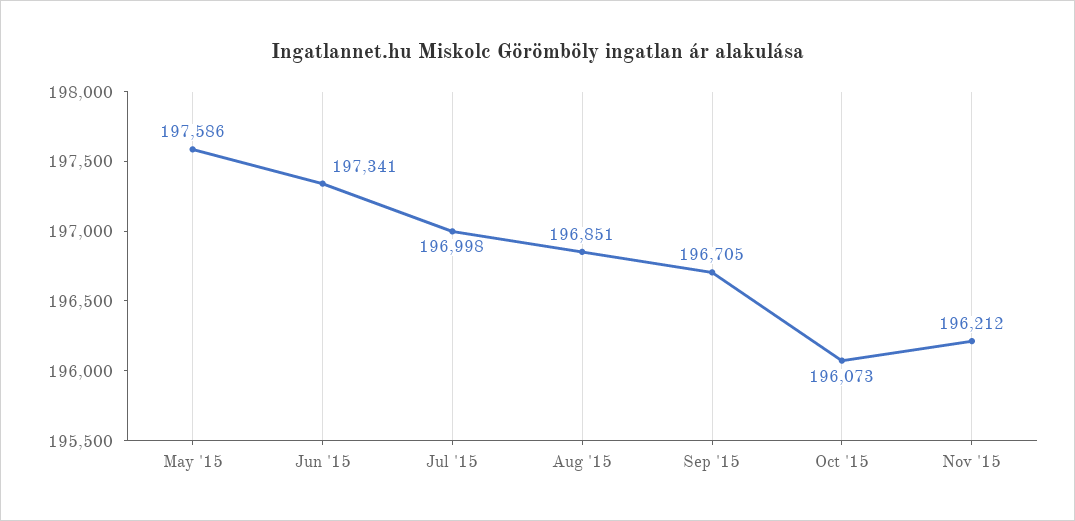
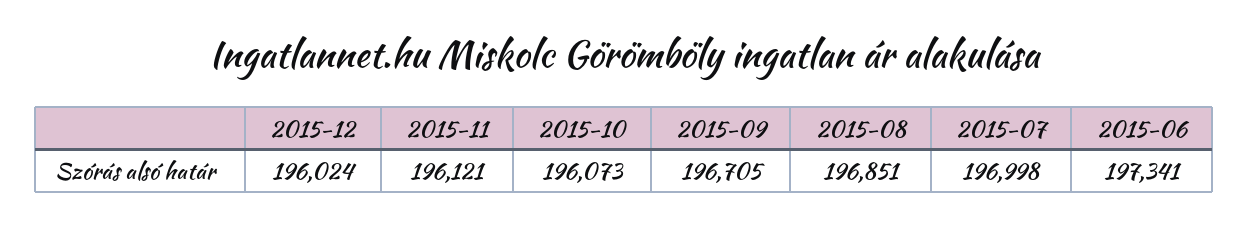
May '15: 197586 -> none
Nov '15: 196212 -> 196121
2015-12: none -> 196024

